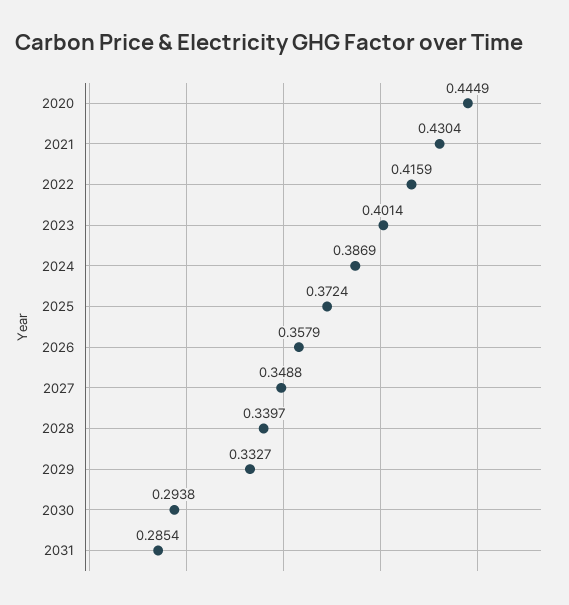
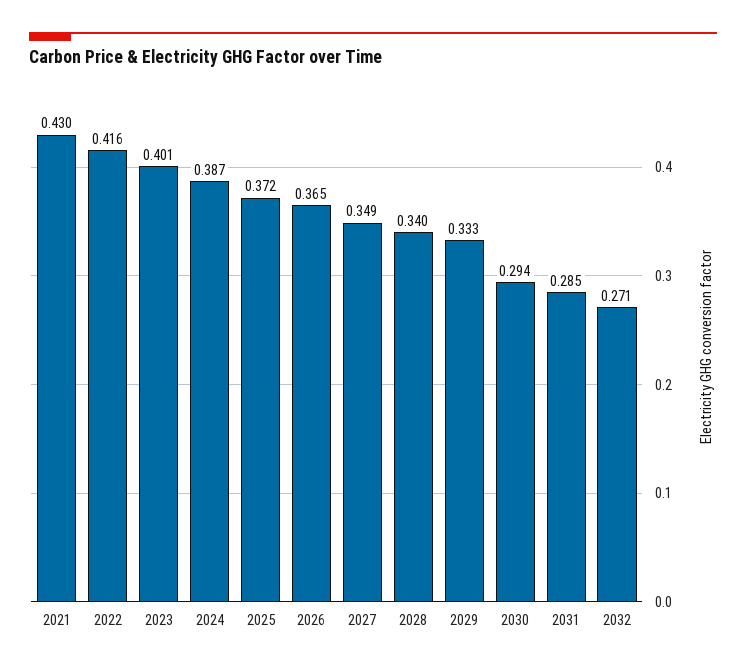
2020: 0.4449 -> none
2026: 0.3579 -> 0.365
2032: none -> 0.271

